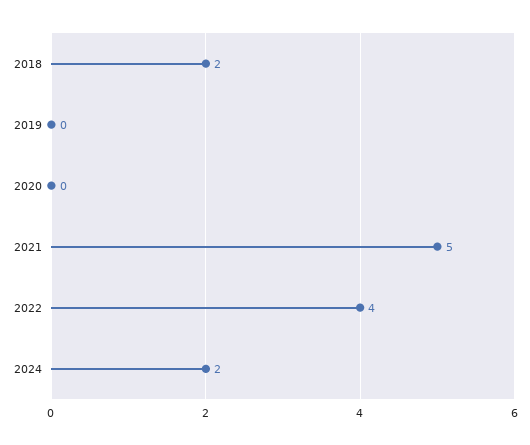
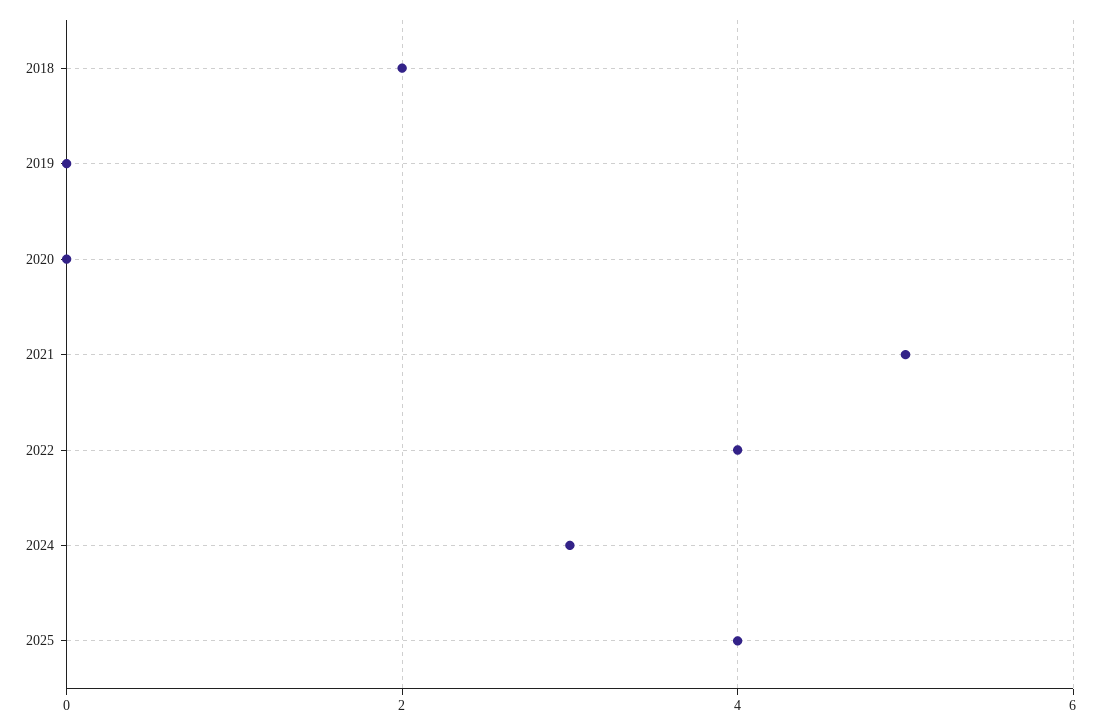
2024: 2 -> 3
2025: none -> 4

